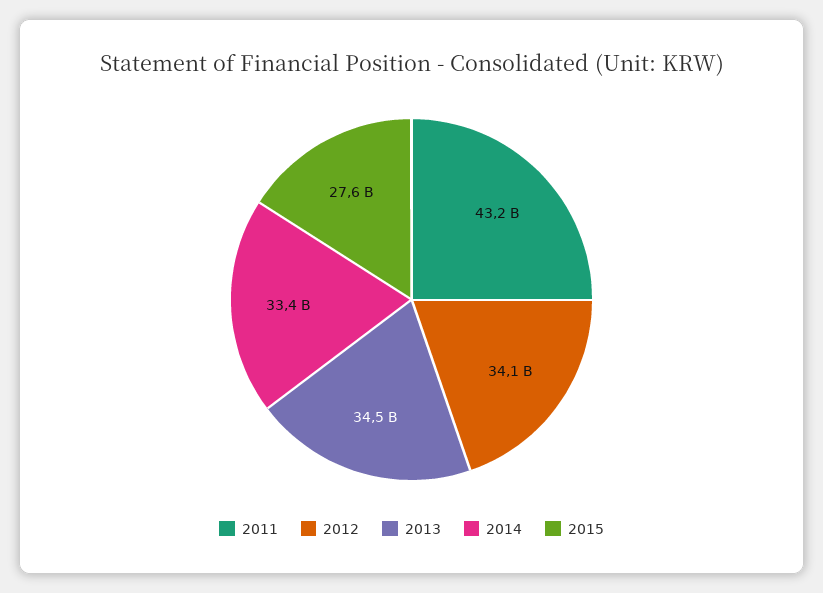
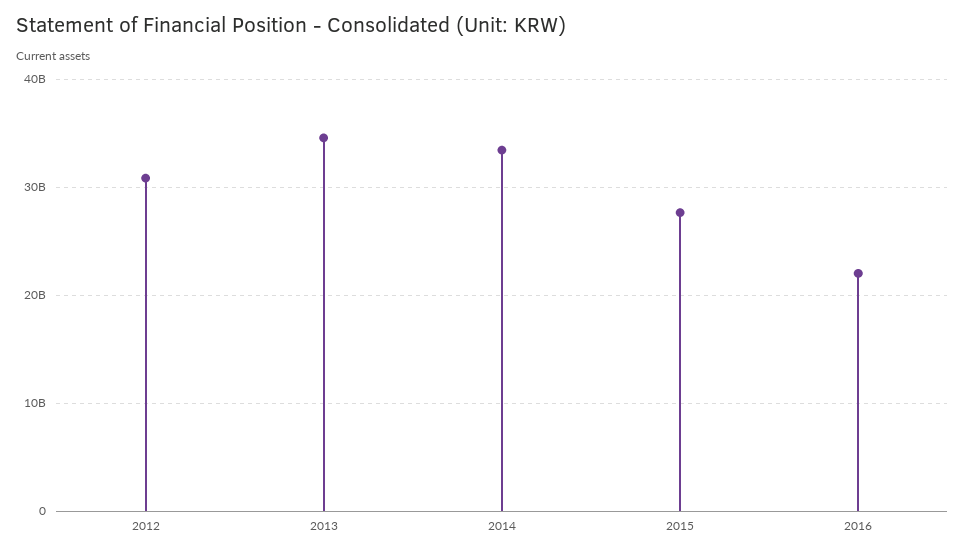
2011: 43200000000 -> none
2012: 34100000000 -> 31000000000
2016: none -> 22000000000

